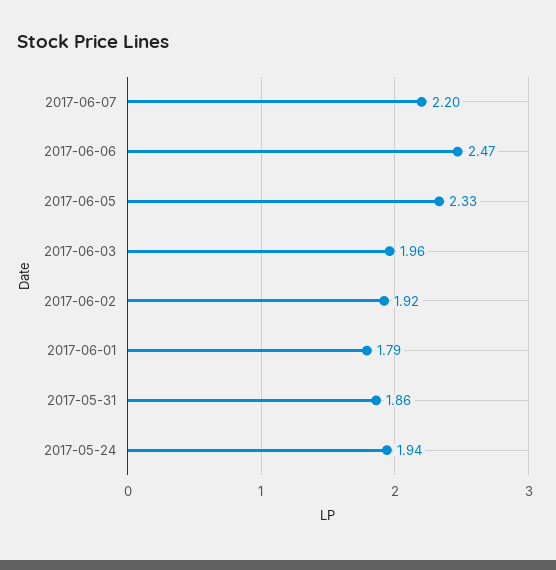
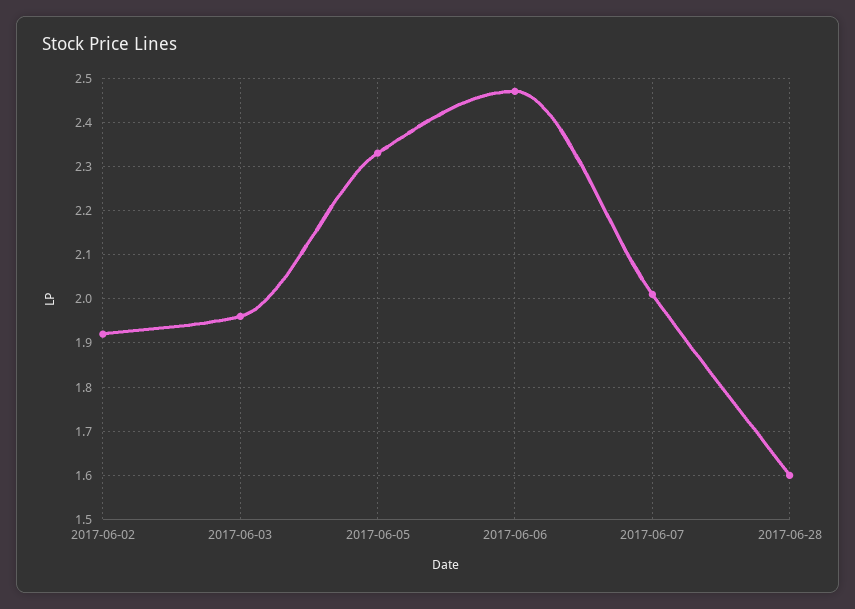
2017-06-07: 2.2 -> 2
2017-06-01: 1.79 -> none
2017-05-31: 1.86 -> none
2017-05-24: 1.94 -> none
2017-06-28: none -> 1.6

